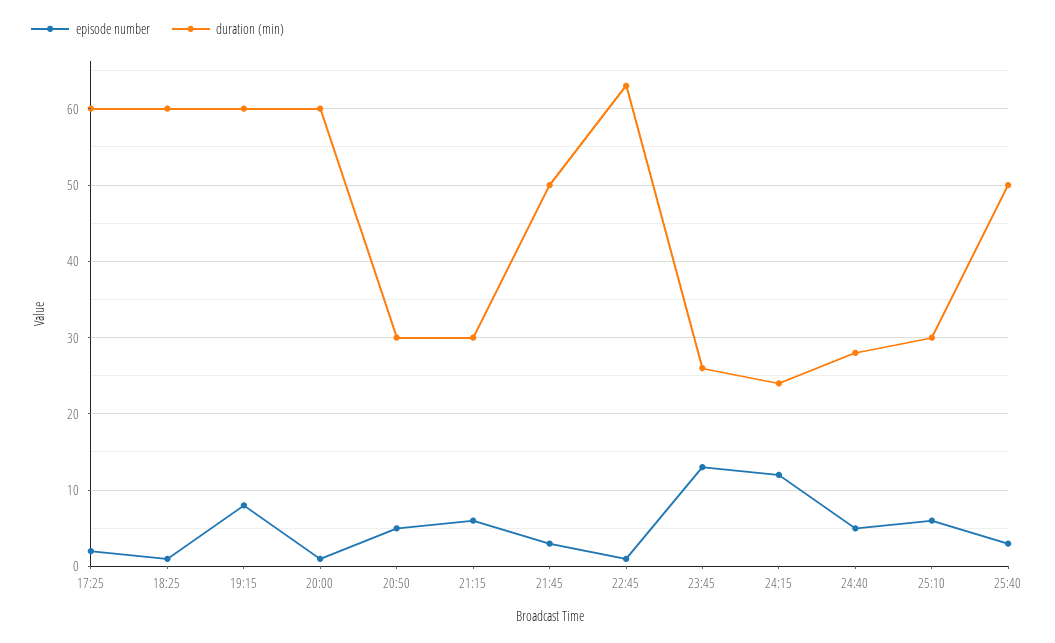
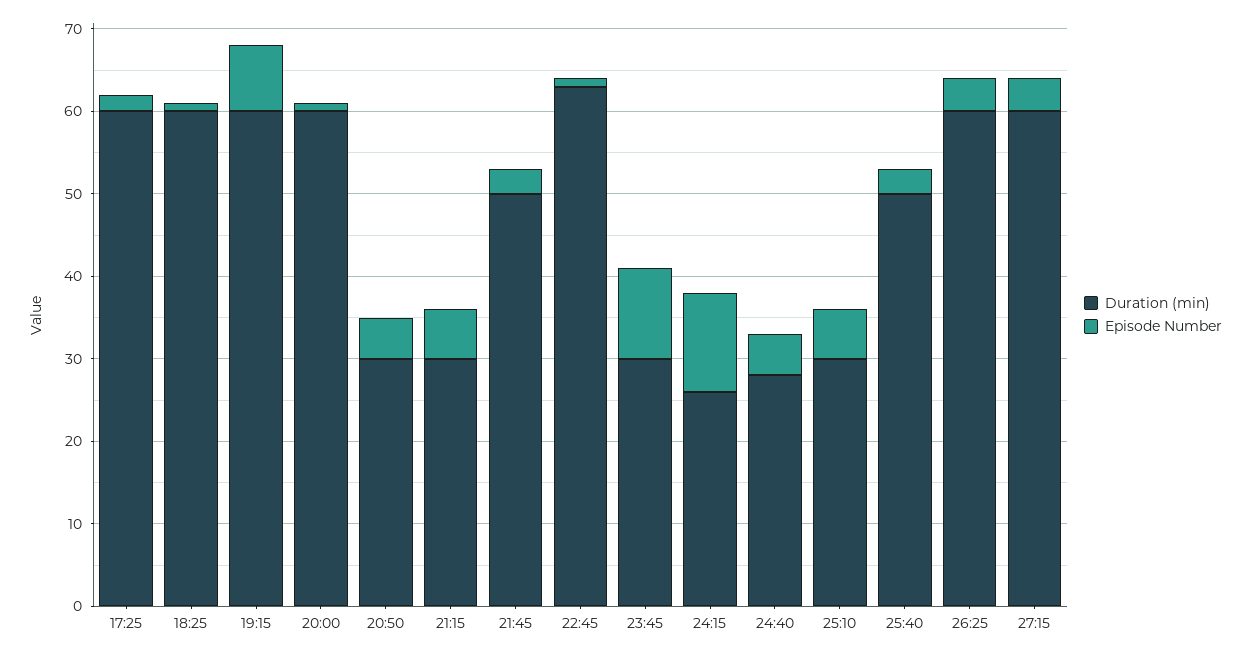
episode number, 23:45: 13 -> 11
duration (min), 23:45: 26 -> 30
duration (min), 24:15: 24 -> 26
duration (min), 26:25: none -> 60
episode number, 26:25: none -> 4
duration (min), 27:15: none -> 60
episode number, 27:15: none -> 4

